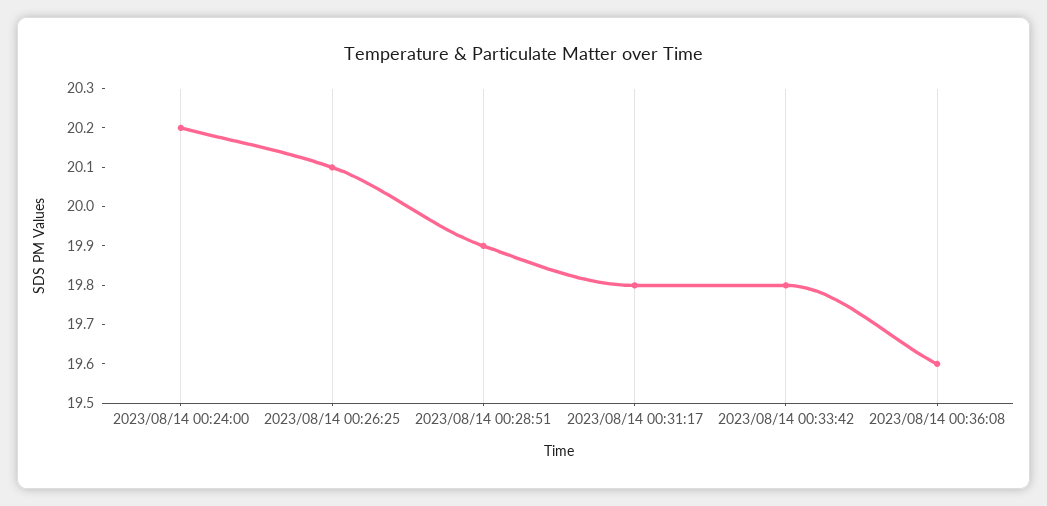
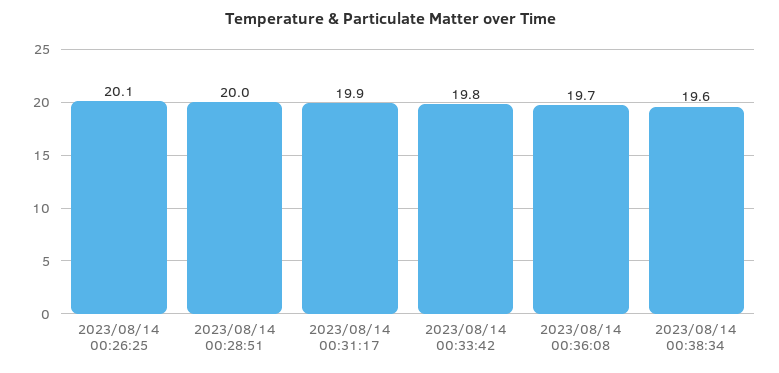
2023/08/14 00:24:00: 20.2 -> none
2023/08/14 00:28:51: 19.9 -> 20
2023/08/14 00:31:17: 19.8 -> 19.9
2023/08/14 00:36:08: 19.6 -> 19.7
2023/08/14 00:38:34: none -> 19.6

